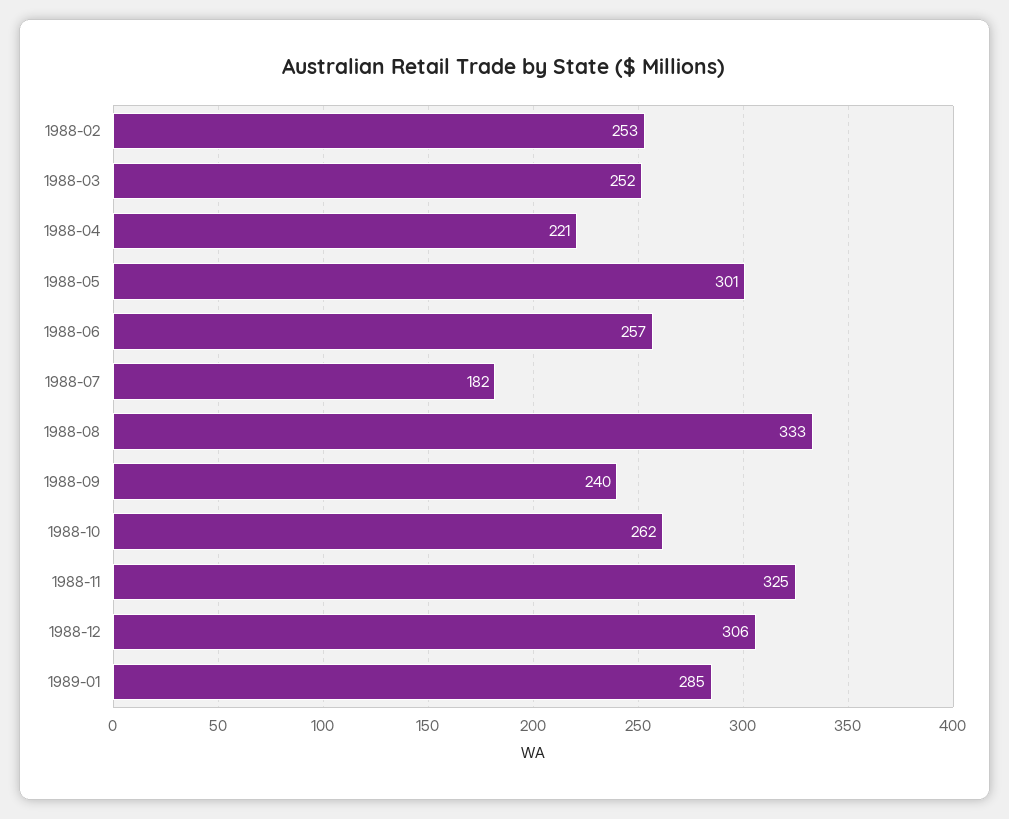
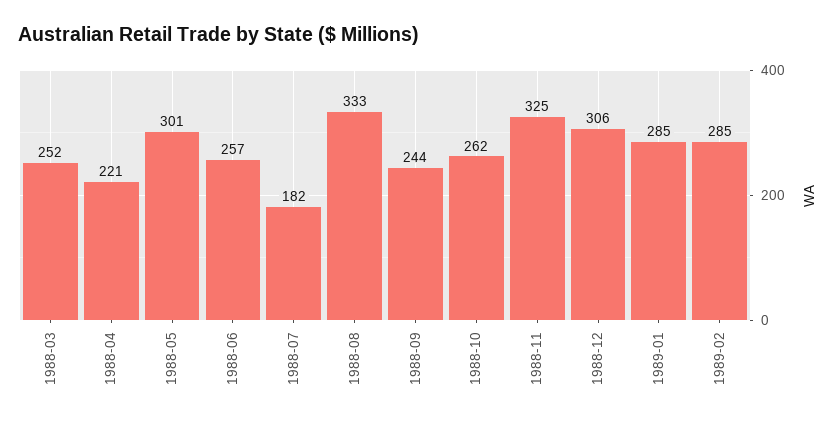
1988-02: 253 -> none
1988-09: 240 -> 244
1989-02: none -> 285

